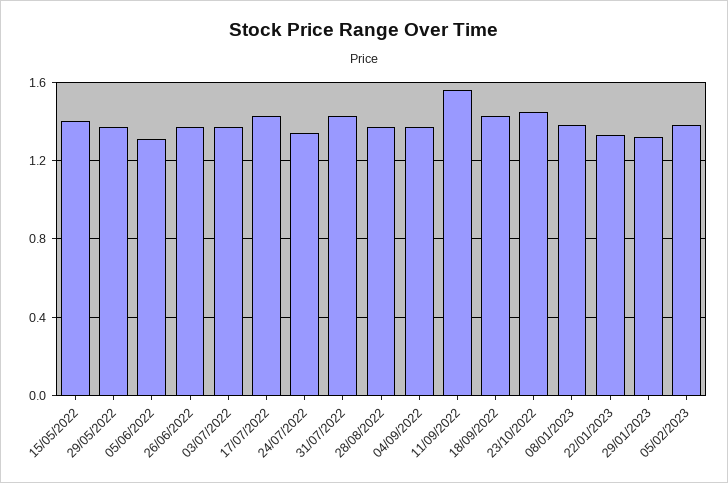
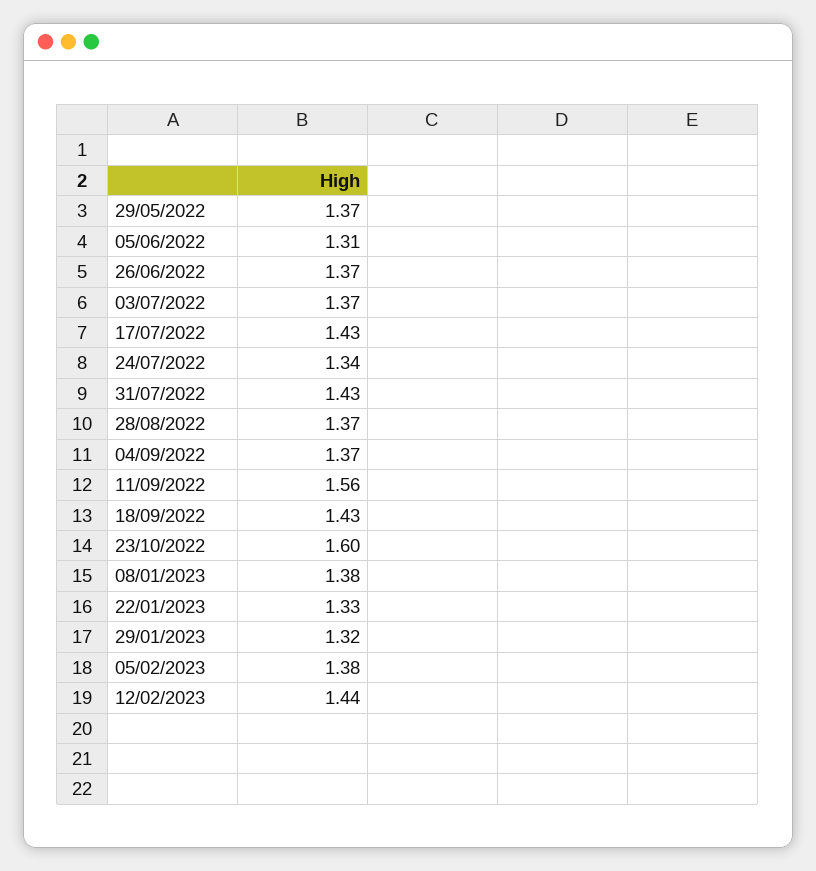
15/05/2022: 1.4 -> none
23/10/2022: 1.45 -> 1.6
12/02/2023: none -> 1.44

